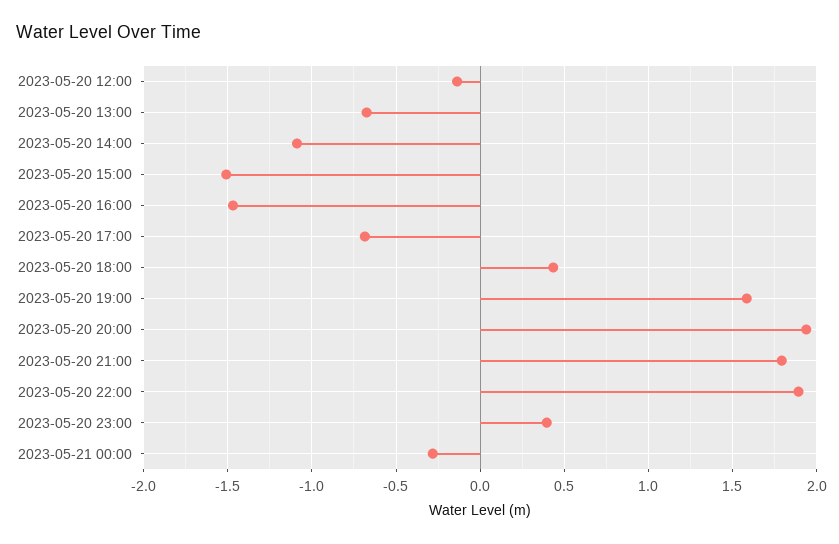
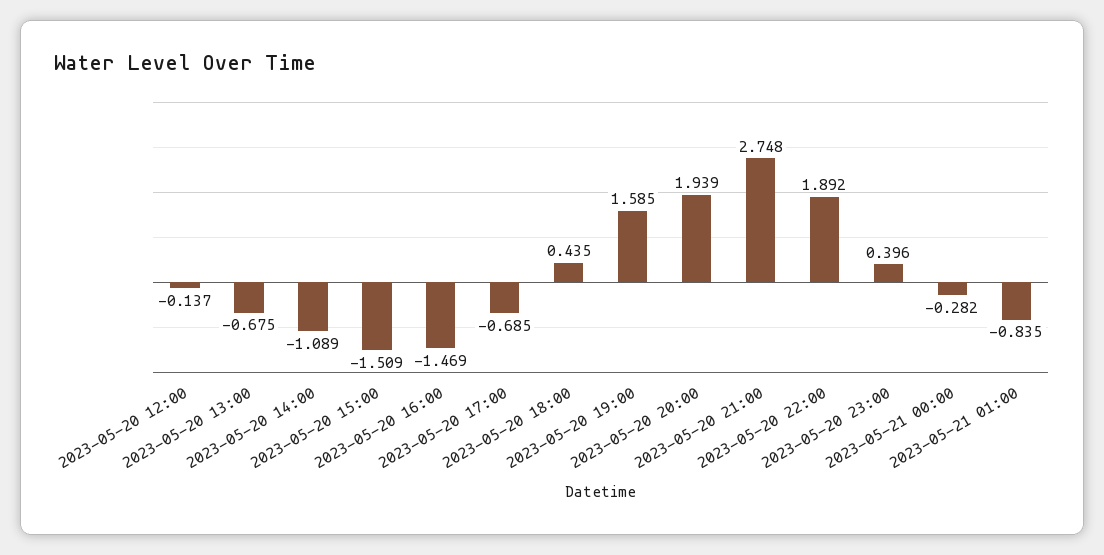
2023-05-20 21:00: 1.8 -> 2.748
2023-05-21 01:00: none -> -0.835

